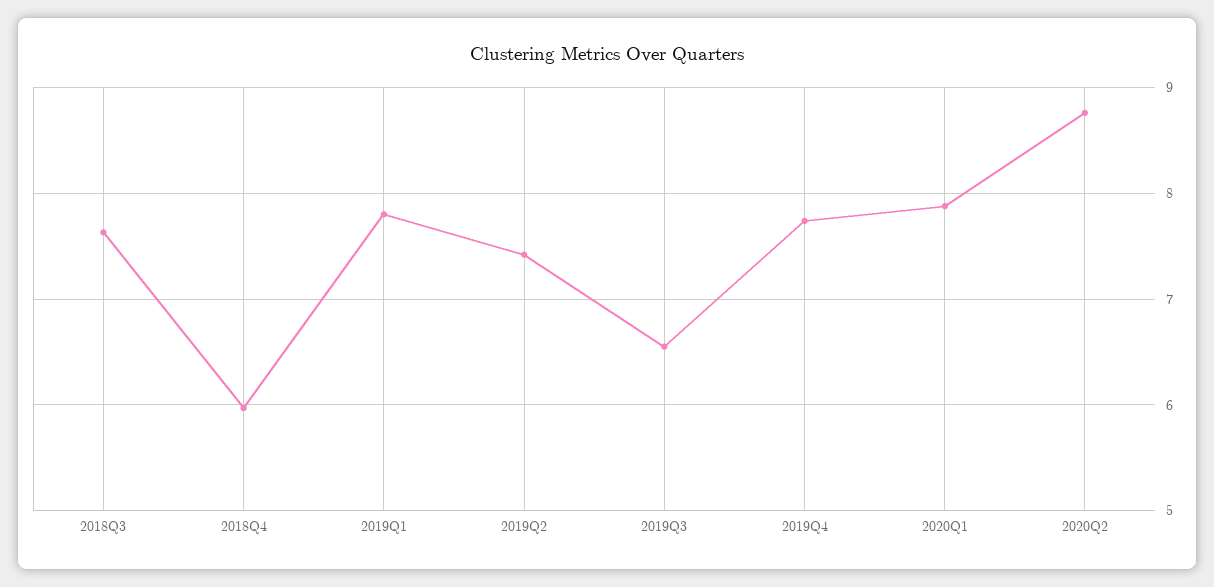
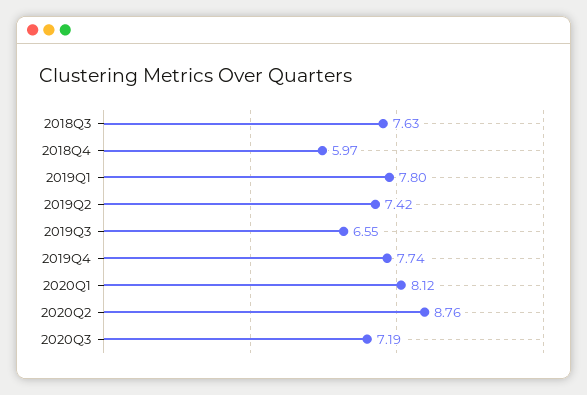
2020Q1: 7.9 -> 8.12
2020Q3: none -> 7.19

